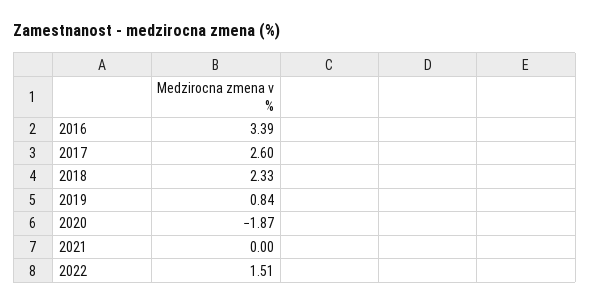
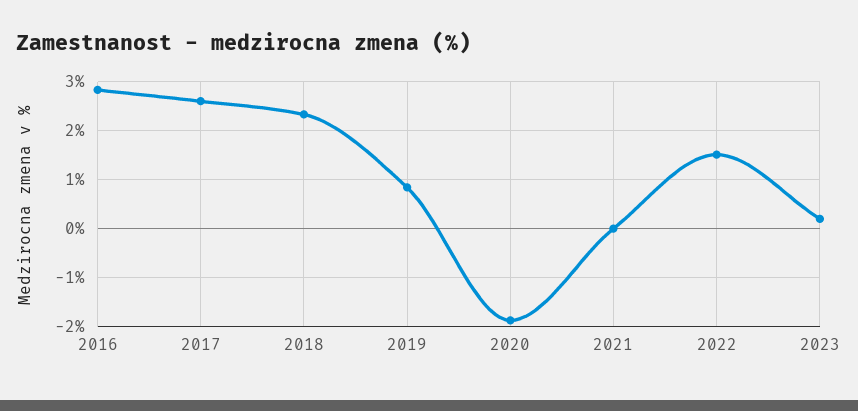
2016: 3.39 -> 2.8
2023: none -> 0.2

